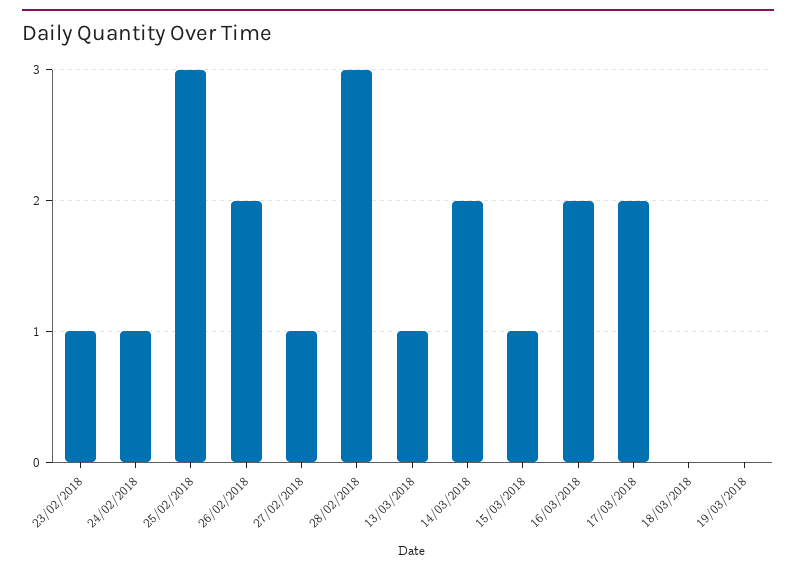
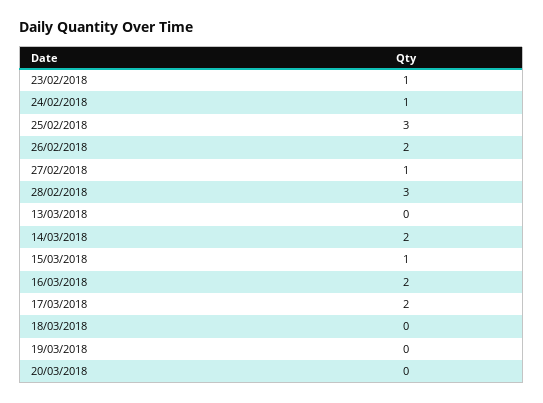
13/03/2018: 1 -> 0
20/03/2018: none -> 0

